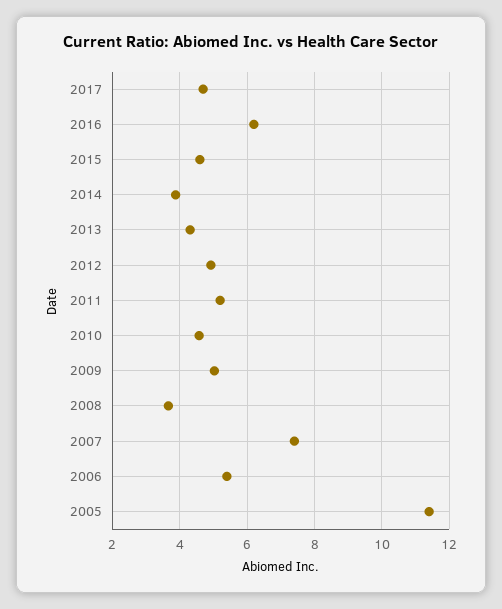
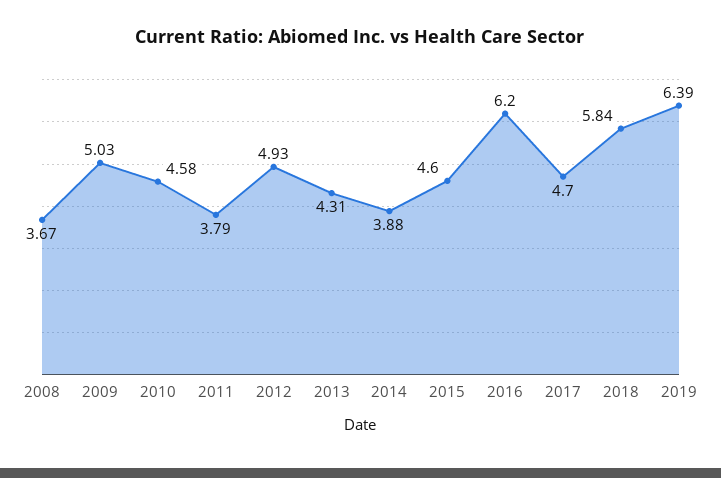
2011: 5.2 -> 3.79
2007: 7.4 -> none
2006: 5.4 -> none
2005: 11.4 -> none
2018: none -> 5.84
2019: none -> 6.39

